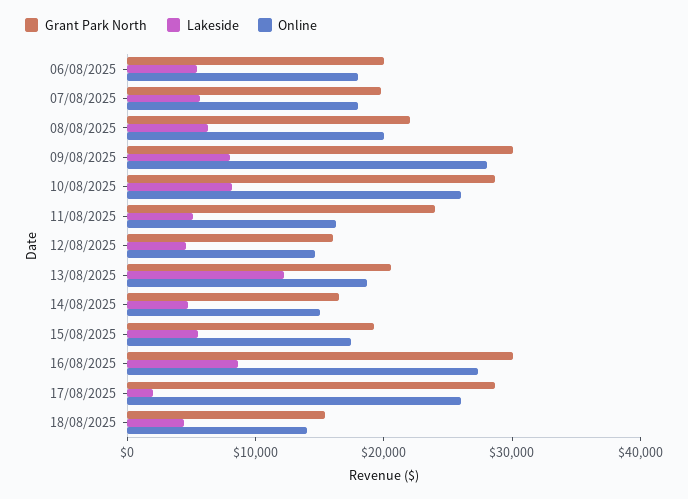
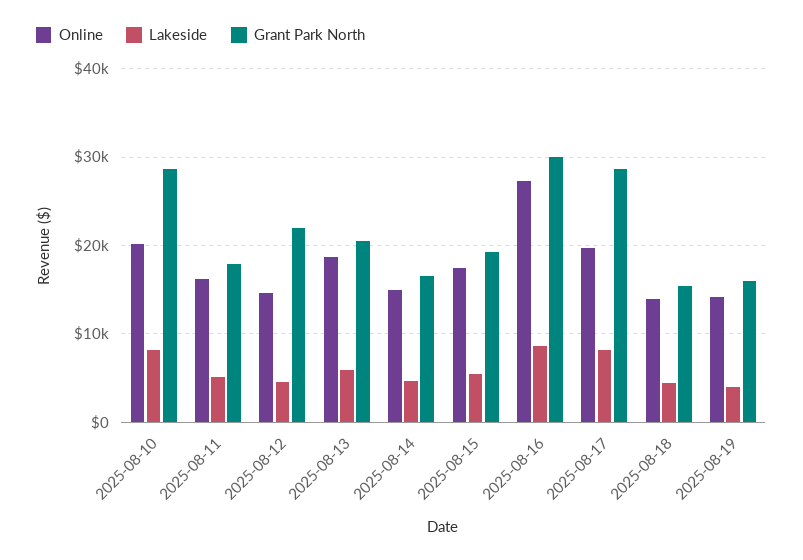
Grant Park North, 06/08/2025: 20000 -> none
Lakeside, 06/08/2025: 6000 -> none
Online, 06/08/2025: 18000 -> none
Grant Park North, 07/08/2025: 20000 -> none
Lakeside, 07/08/2025: 6000 -> none
Online, 07/08/2025: 18000 -> none
Grant Park North, 08/08/2025: 22000 -> none
Lakeside, 08/08/2025: 6000 -> none
Online, 08/08/2025: 20000 -> none
Grant Park North, 09/08/2025: 30000 -> none
Lakeside, 09/08/2025: 8000 -> none
Online, 09/08/2025: 28000 -> none
Online, 10/08/2025: 26000 -> 20000
Grant Park North, 11/08/2025: 24000 -> 18000
Grant Park North, 12/08/2025: 16000 -> 22000
Lakeside, 13/08/2025: 12000 -> 6000
Lakeside, 17/08/2025: 2000 -> 8000
Online, 17/08/2025: 26000 -> 20000
Online, 2025-08-19: none -> 14000
Lakeside, 2025-08-19: none -> 4000
Grant Park North, 2025-08-19: none -> 16000

